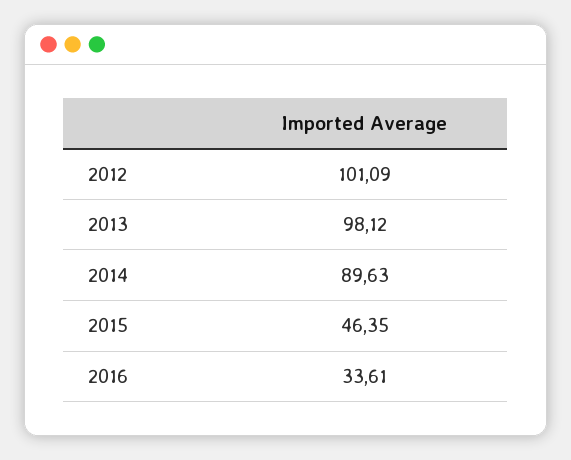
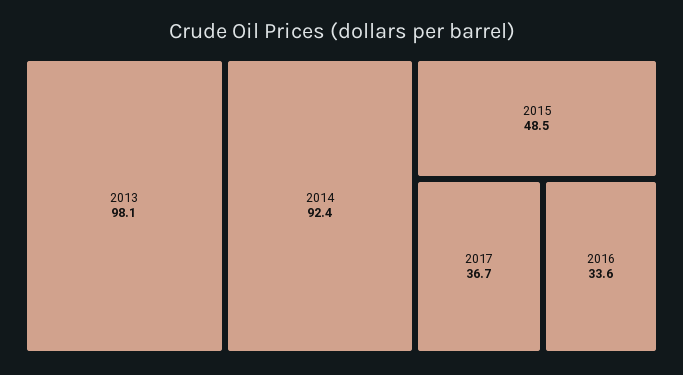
2012: 101.09 -> none
2014: 89.63 -> 92.4
2015: 46.35 -> 48.5
2017: none -> 36.7

